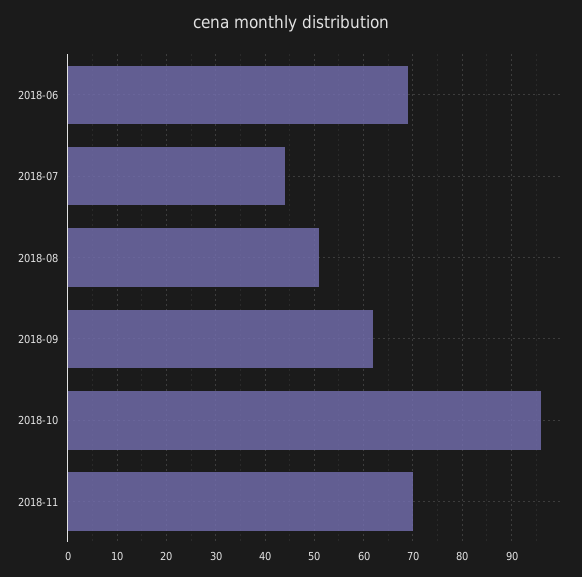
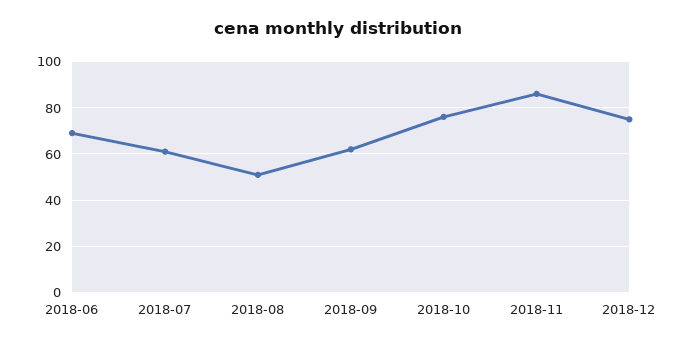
2018-07: 45 -> 60
2018-10: 95 -> 75
2018-11: 70 -> 85
2018-12: none -> 75

